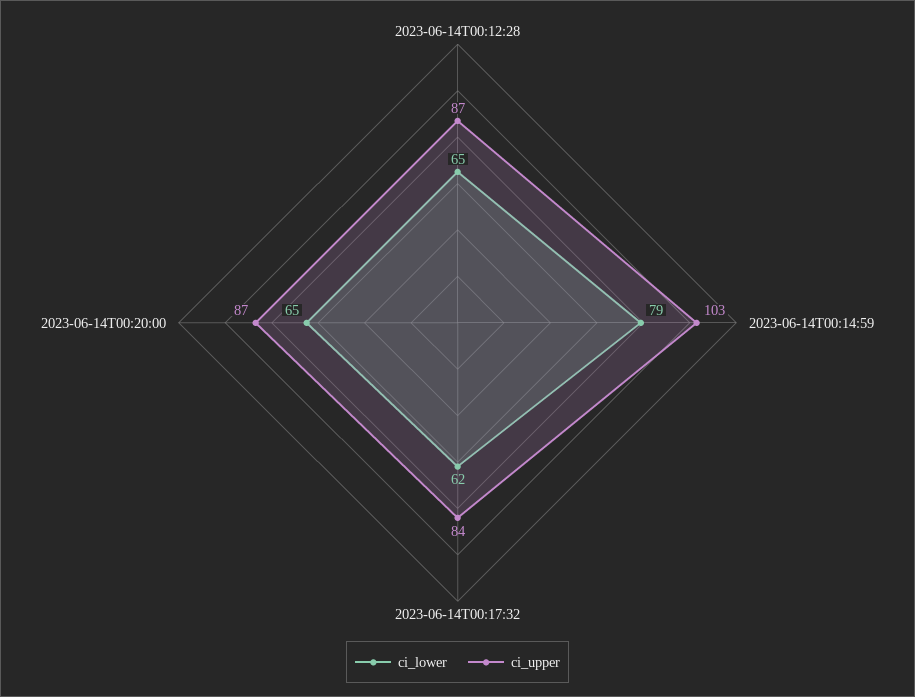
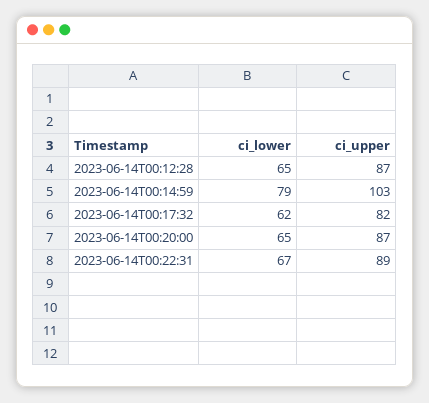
ci_upper, 2023-06-14T00:17:32: 84 -> 82
ci_lower, 2023-06-14T00:22:31: none -> 67
ci_upper, 2023-06-14T00:22:31: none -> 89

